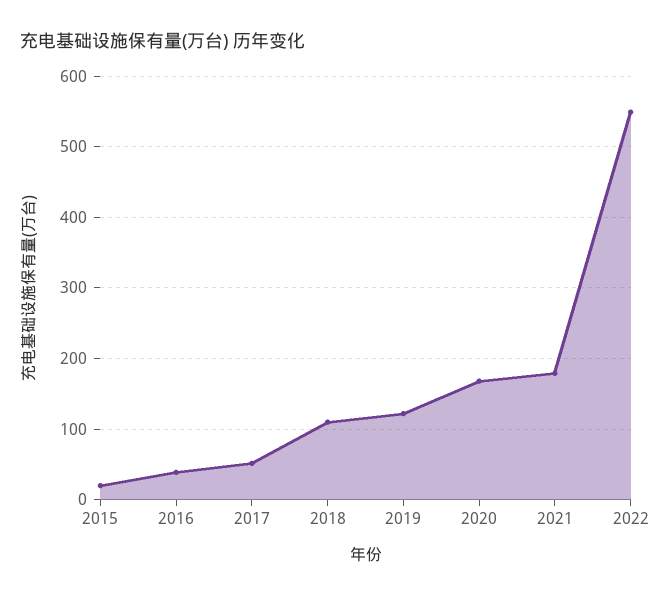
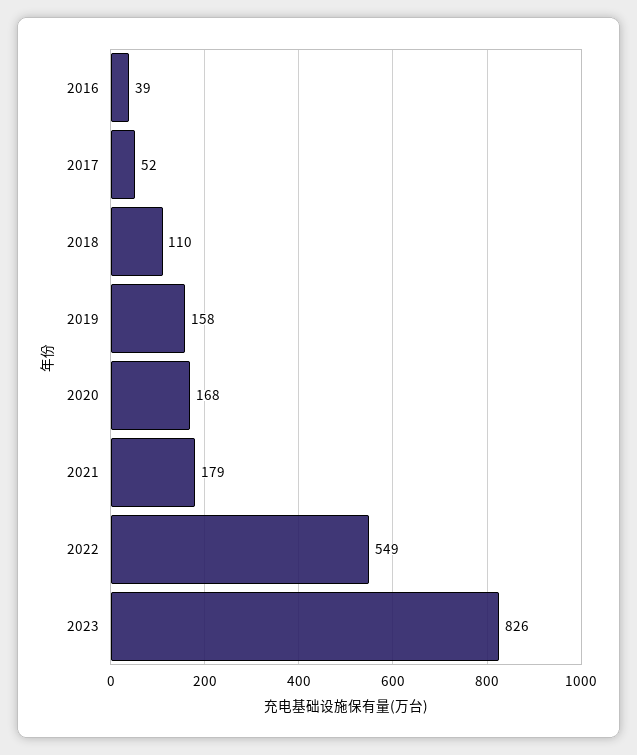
2015: 20 -> none
2019: 120 -> 158
2023: none -> 826

